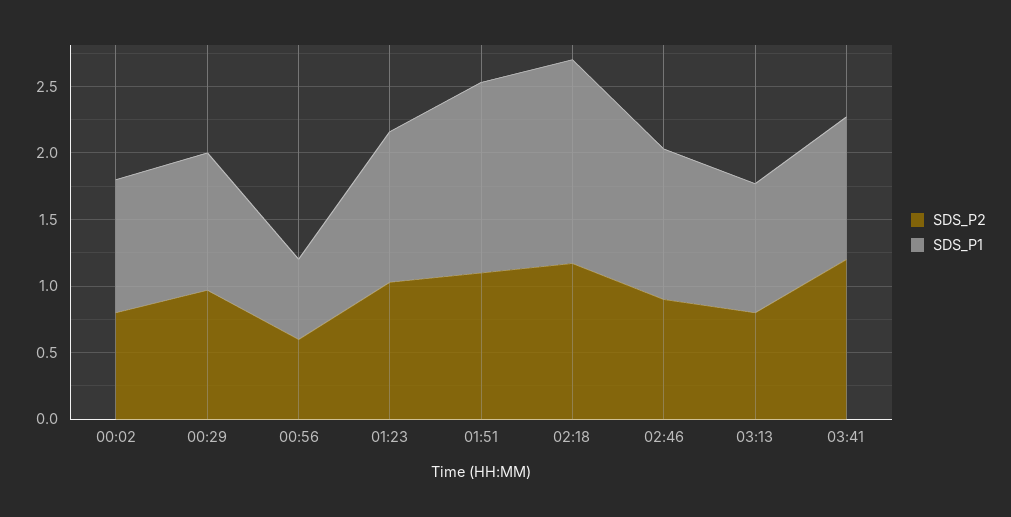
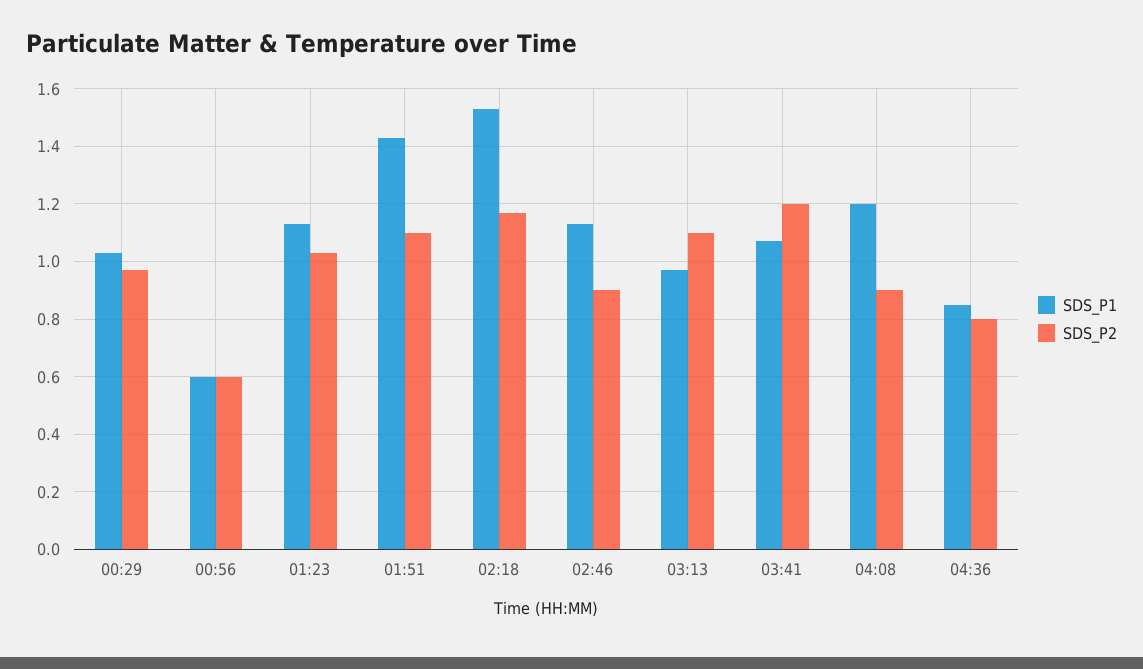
SDS_P2, 00:02: 0.8 -> none
SDS_P1, 00:02: 1 -> none
SDS_P2, 03:13: 0.8 -> 1.1
SDS_P1, 04:08: none -> 1.2
SDS_P2, 04:08: none -> 0.9
SDS_P1, 04:36: none -> 0.85
SDS_P2, 04:36: none -> 0.8

